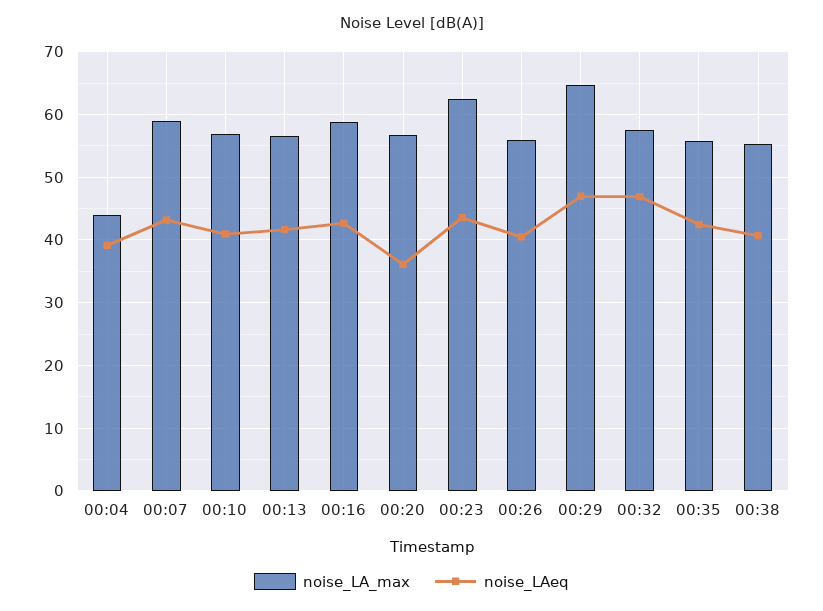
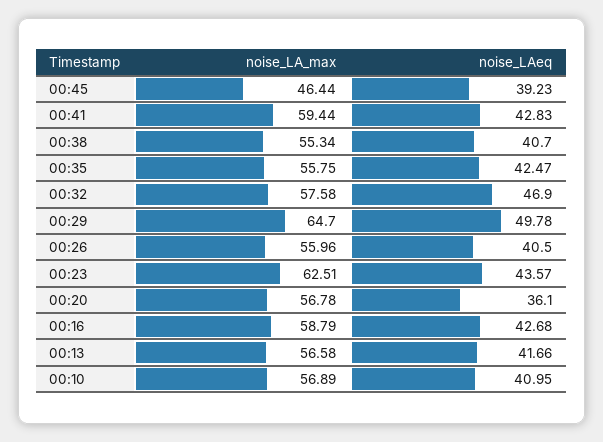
noise_LA_max, 00:04: 44 -> none
noise_LAeq, 00:04: 39 -> none
noise_LA_max, 00:07: 59 -> none
noise_LAeq, 00:07: 43 -> none
noise_LAeq, 00:29: 47 -> 49.78
noise_LA_max, 00:45: none -> 46.44
noise_LAeq, 00:45: none -> 39.23
noise_LA_max, 00:41: none -> 59.44
noise_LAeq, 00:41: none -> 42.83

